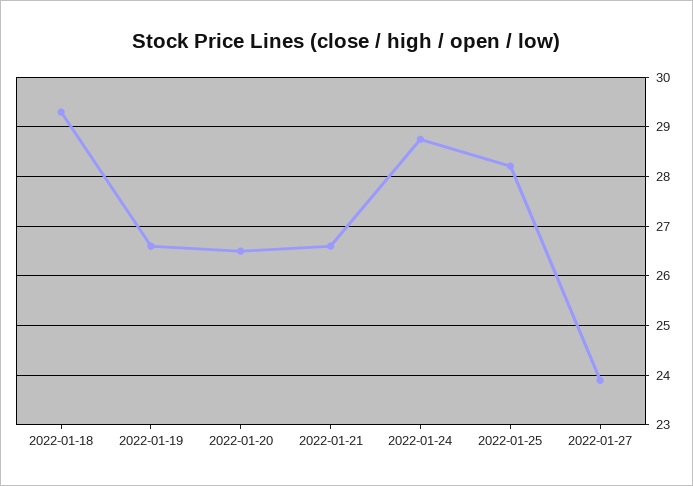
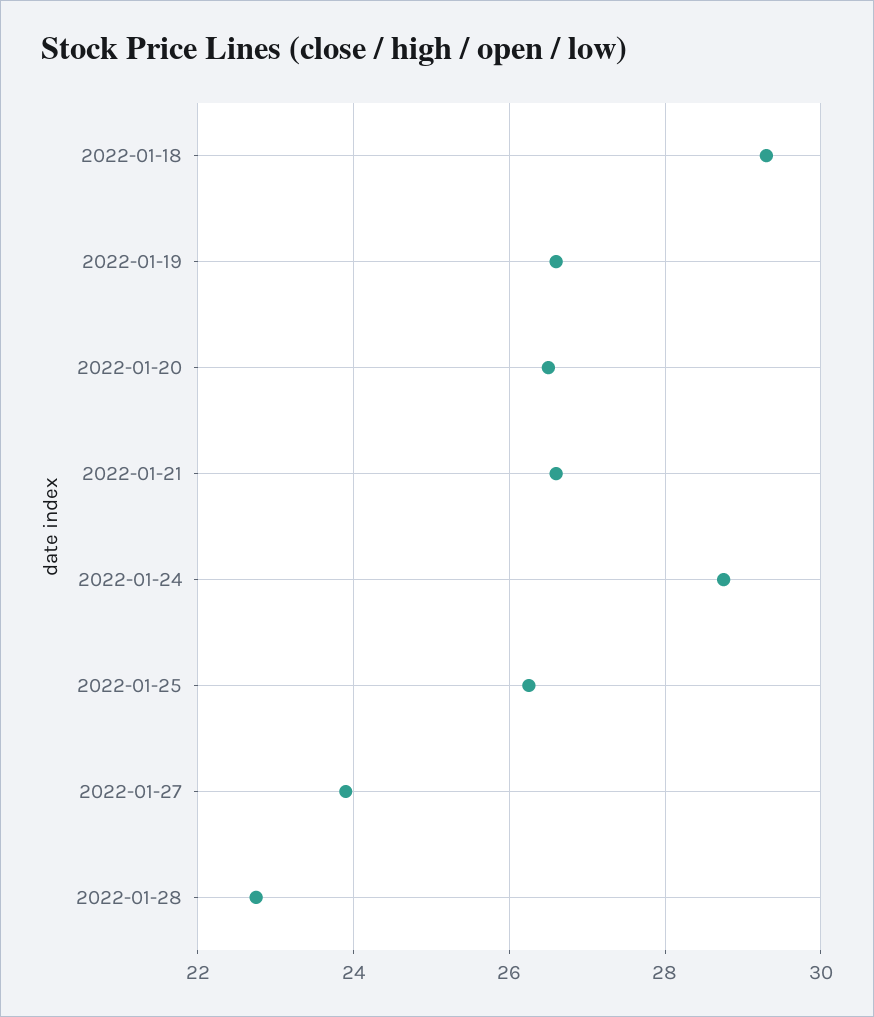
2022-01-25: 28.2 -> 26.2
2022-01-28: none -> 22.8

